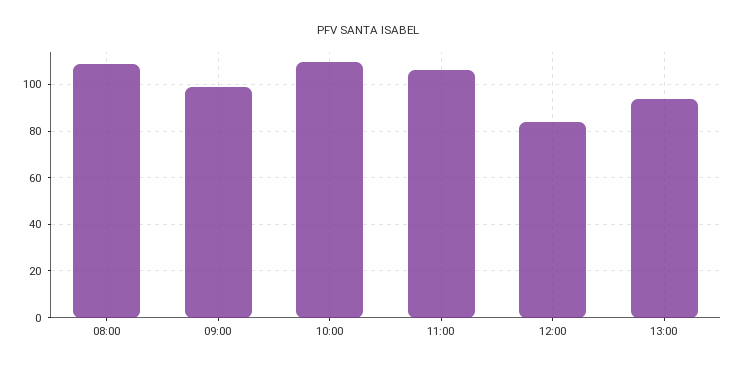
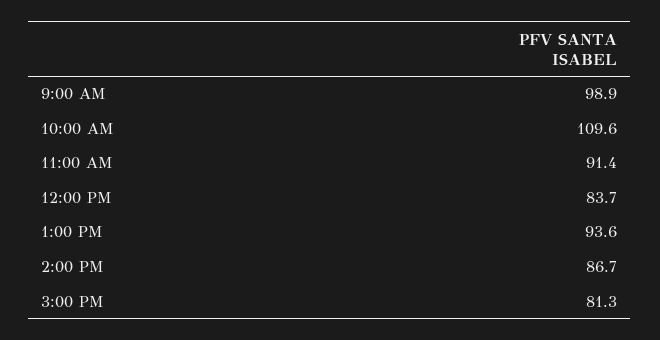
08:00: 110 -> none
11:00: 105 -> 91.4
2:00 PM: none -> 86.7
3:00 PM: none -> 81.3

